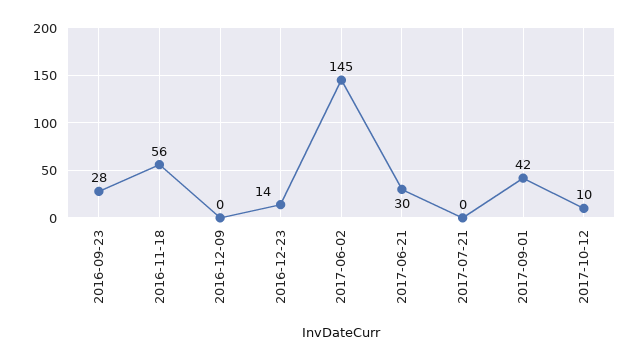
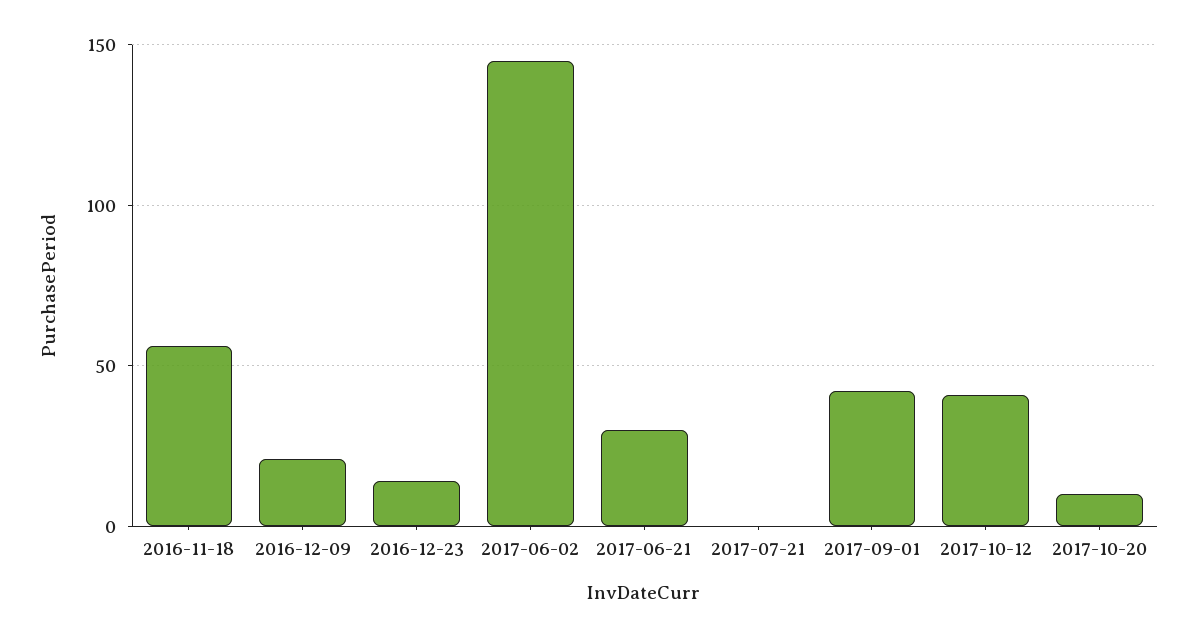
2016-09-23: 28 -> none
2016-12-09: 0 -> 20
2017-10-12: 10 -> 40
2017-10-20: none -> 10

